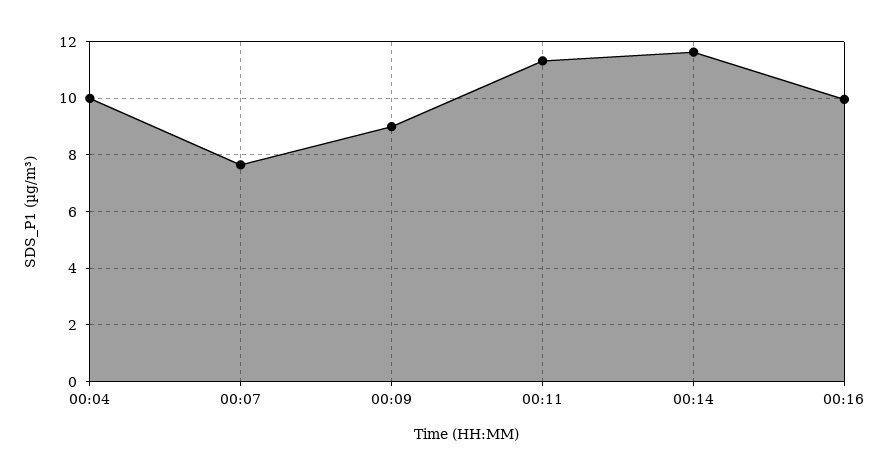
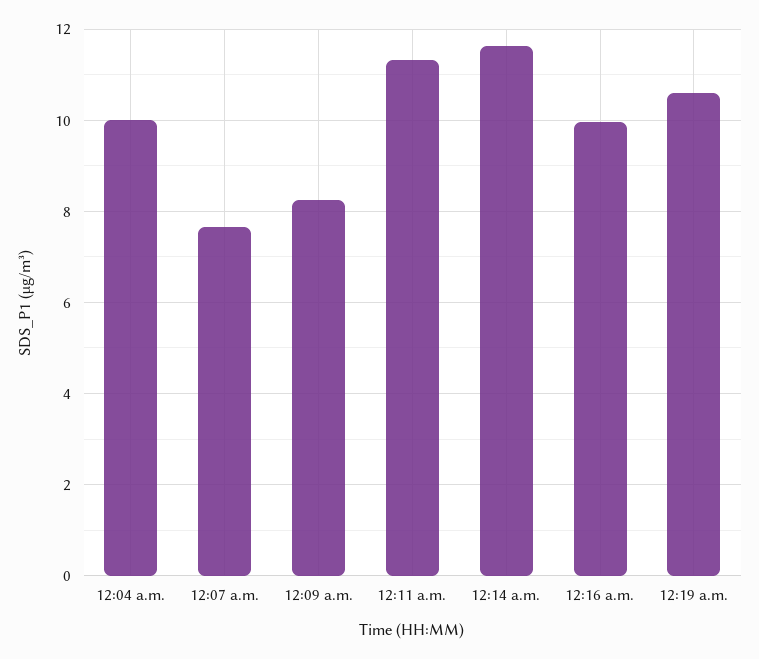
00:09: 9 -> 8.2
12:19 a.m.: none -> 10.6

